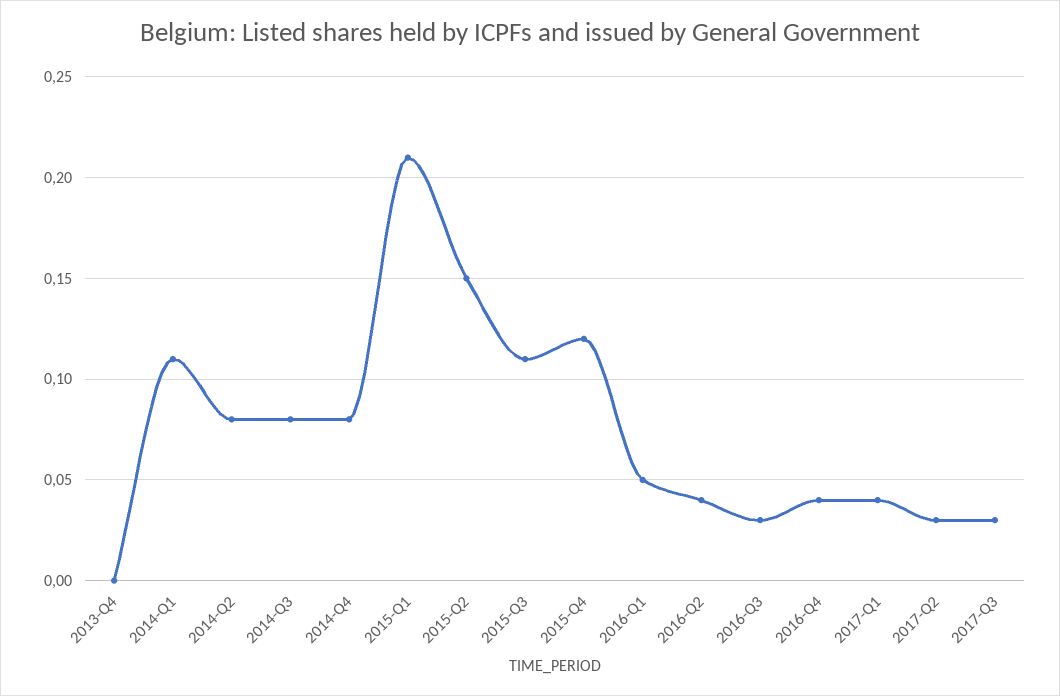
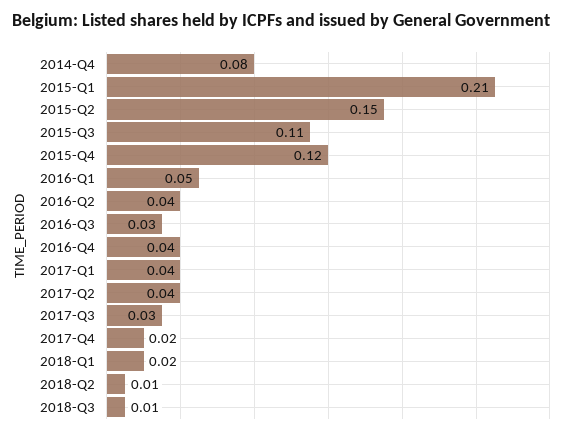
2013-Q4: 0 -> none
2014-Q1: 0.11 -> none
2014-Q2: 0.08 -> none
2014-Q3: 0.08 -> none
2017-Q2: 0.03 -> 0.04
2017-Q4: none -> 0.02
2018-Q1: none -> 0.02
2018-Q2: none -> 0.01
2018-Q3: none -> 0.01

